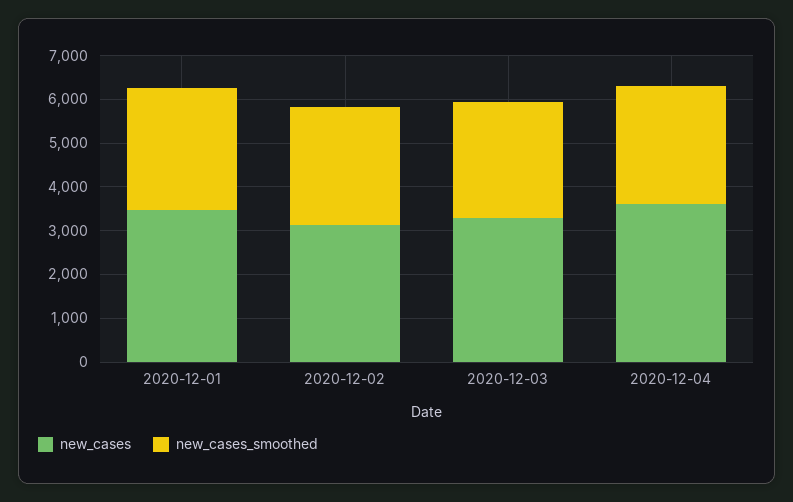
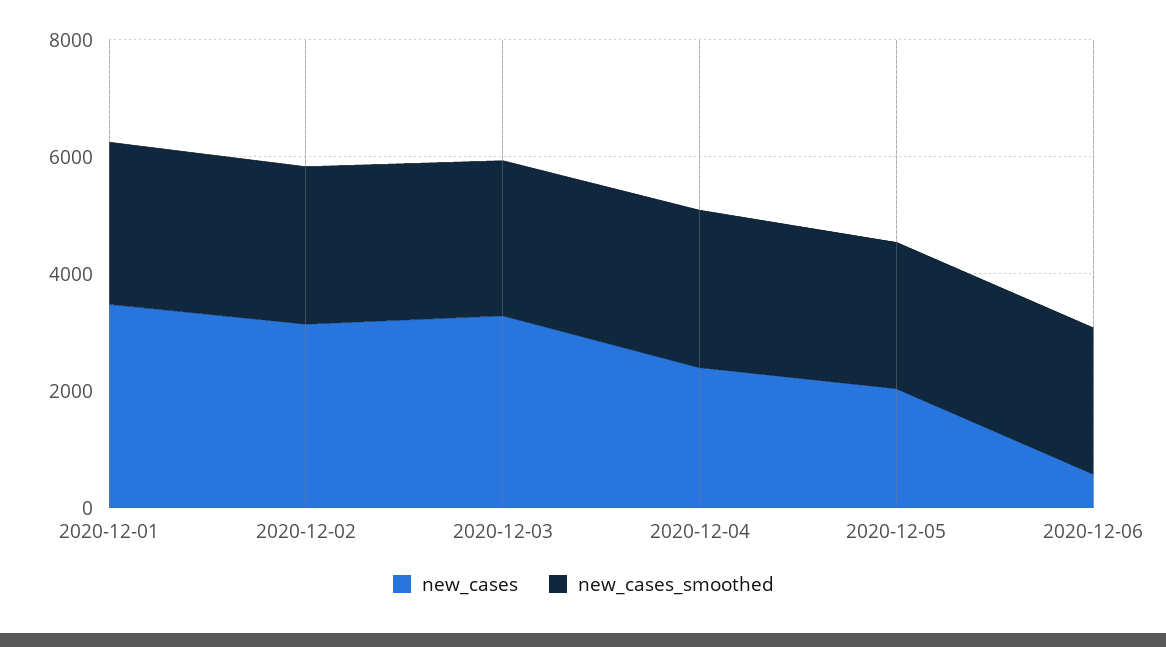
new_cases, 2020-12-04: 3600 -> 2500
new_cases, 2020-12-05: none -> 2000
new_cases_smoothed, 2020-12-05: none -> 2500
new_cases, 2020-12-06: none -> 500
new_cases_smoothed, 2020-12-06: none -> 2500

